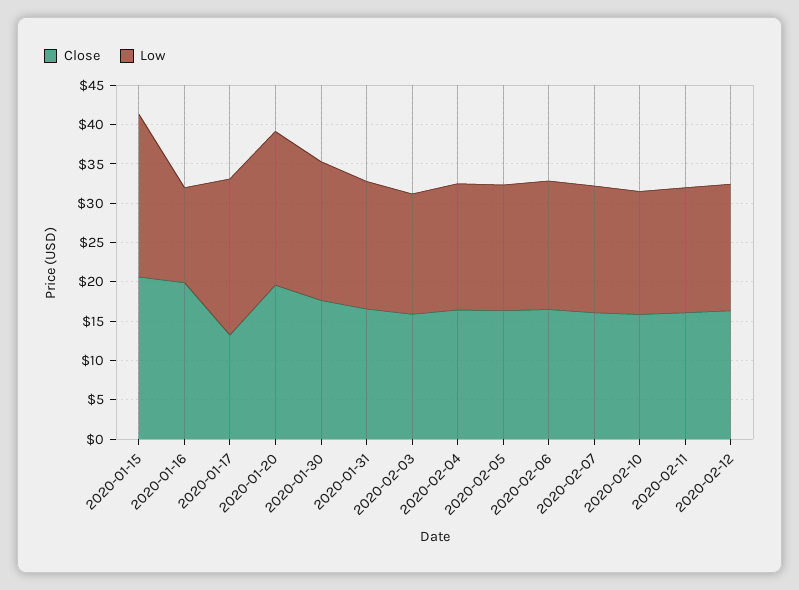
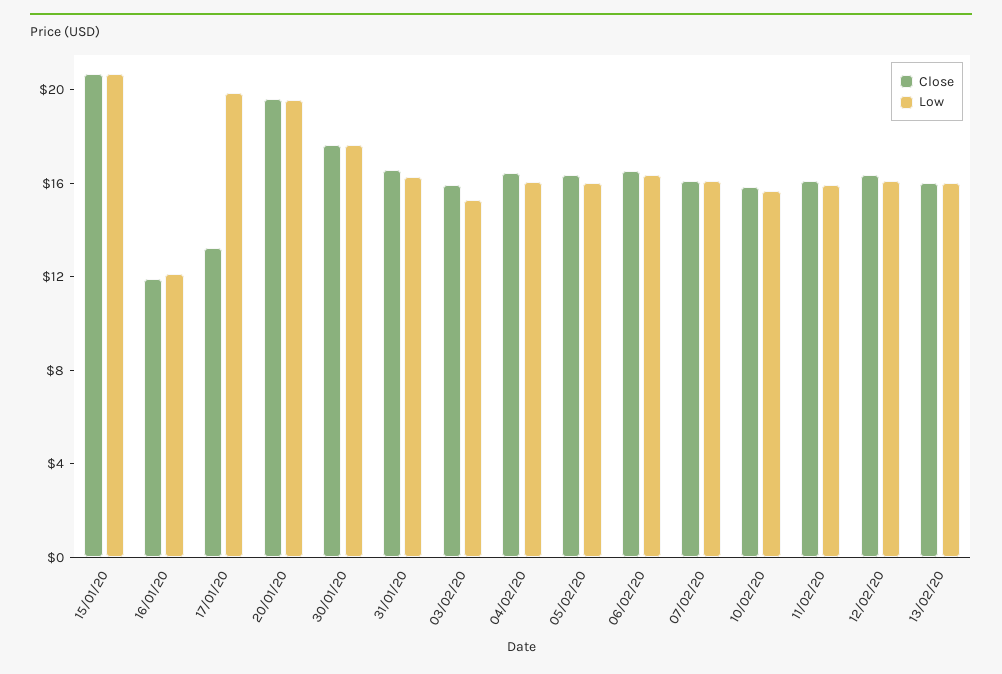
Close, 2020-01-16: 20 -> 12
Close, 13/02/20: none -> 16
Low, 13/02/20: none -> 16

